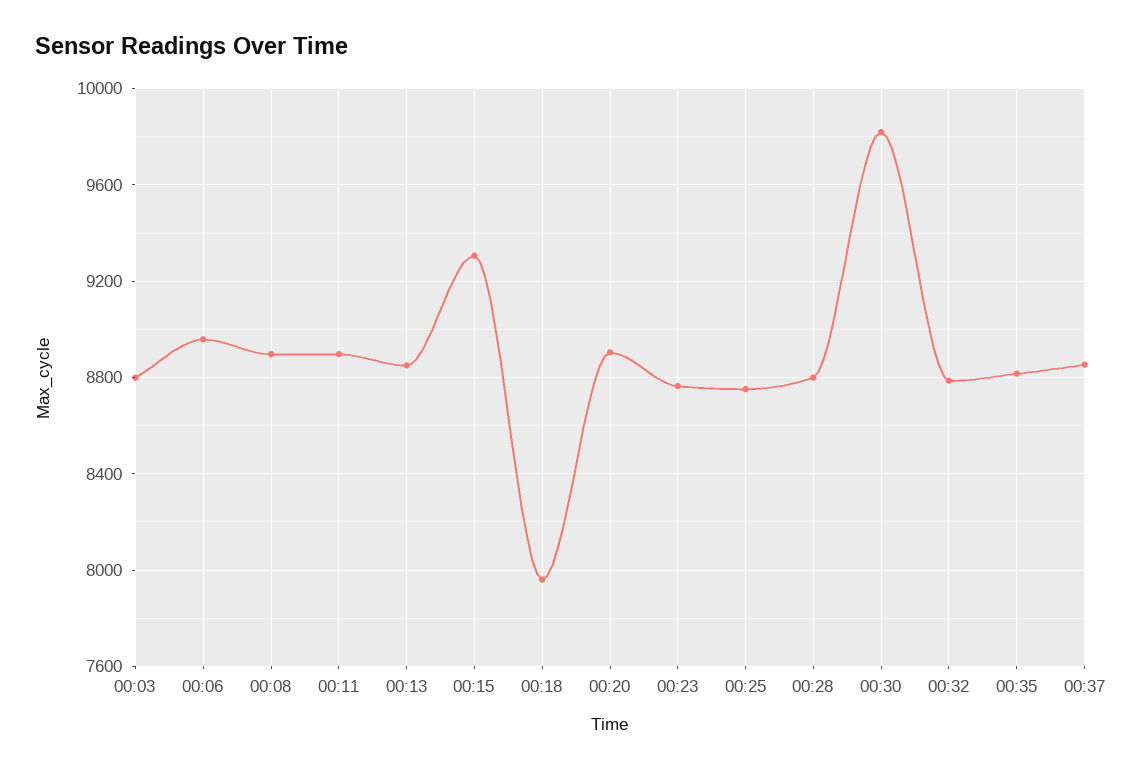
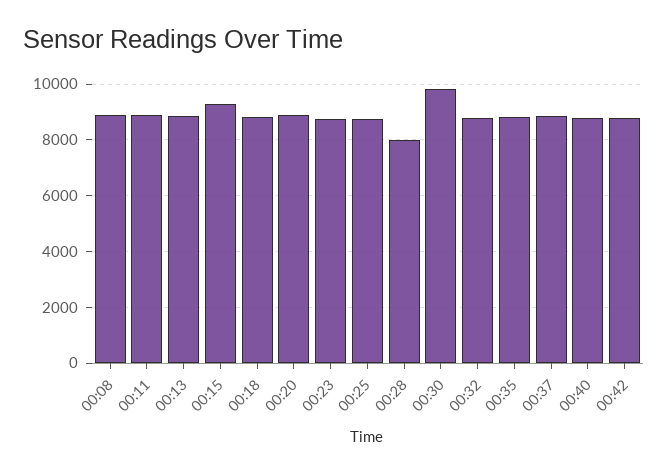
00:03: 8800 -> none
00:06: 8950 -> none
00:18: 7950 -> 8750
00:28: 8800 -> 8000
00:40: none -> 8750
00:42: none -> 8750

